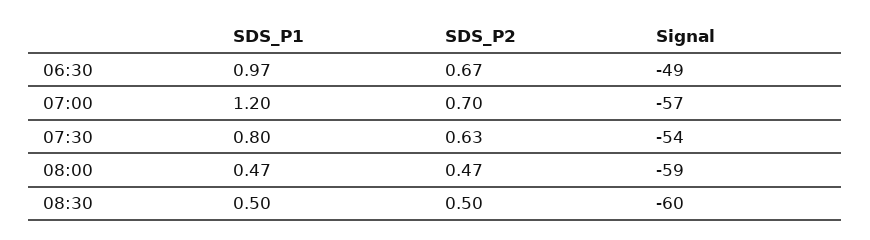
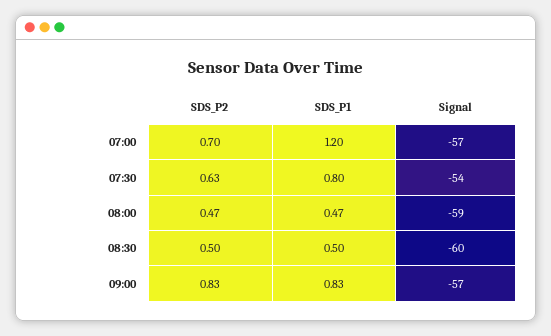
SDS_P1, 06:30: 0.97 -> none
SDS_P2, 06:30: 0.67 -> none
Signal, 06:30: -49 -> none
SDS_P2, 09:00: none -> 0.83
SDS_P1, 09:00: none -> 0.83
Signal, 09:00: none -> -57

